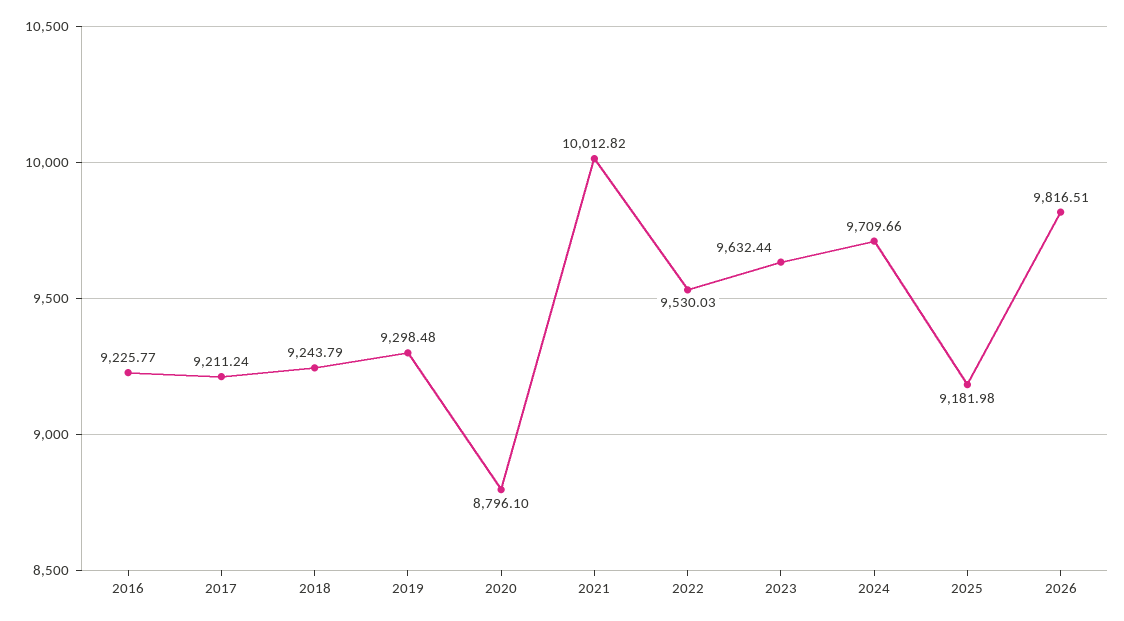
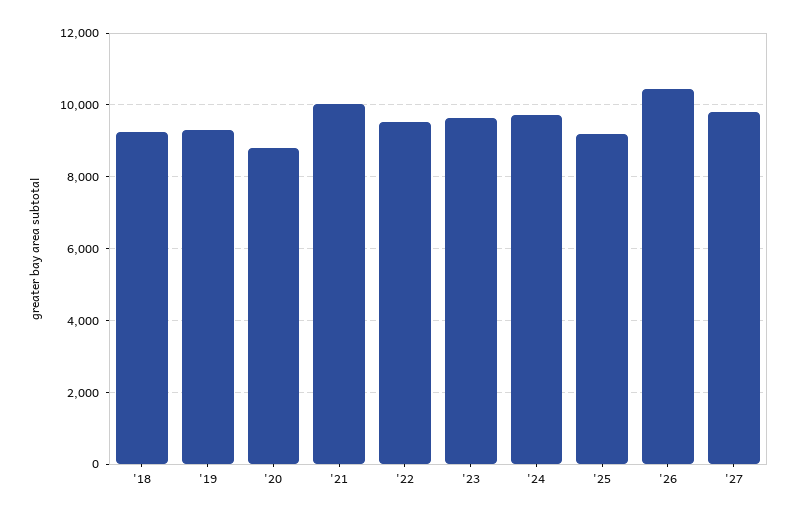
2016: 9225.77 -> none
2017: 9211.24 -> none
2026: 9816.51 -> 10400
'27: none -> 9800

